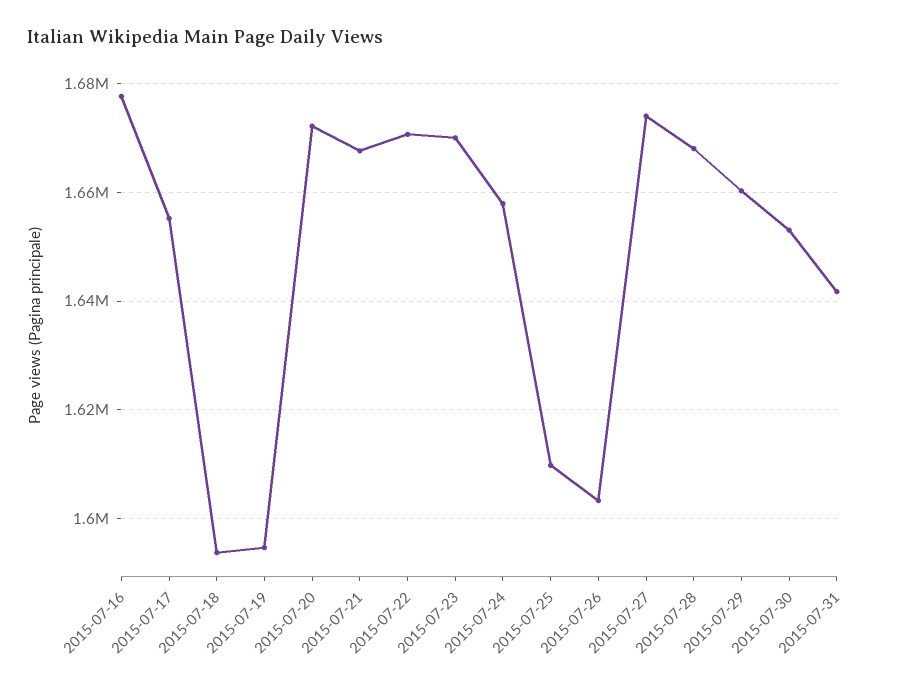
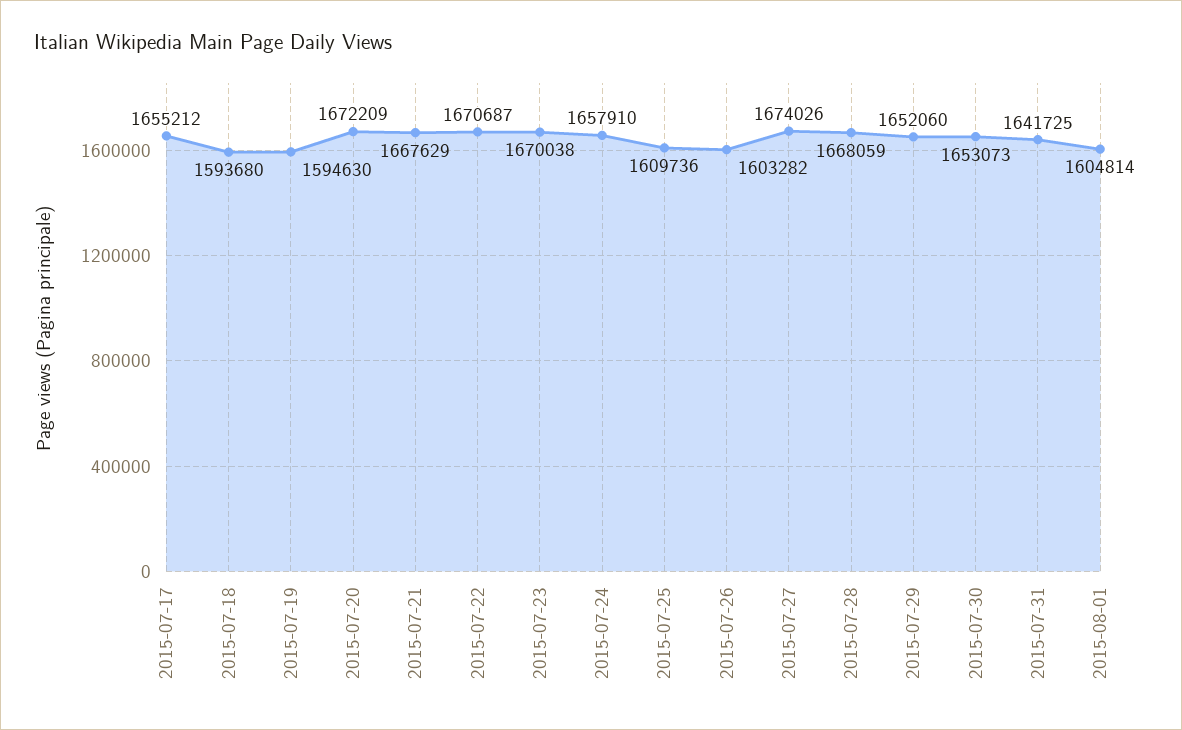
2015-07-16: 1678000 -> none
2015-07-29: 1660000 -> 1652060
2015-08-01: none -> 1604814

